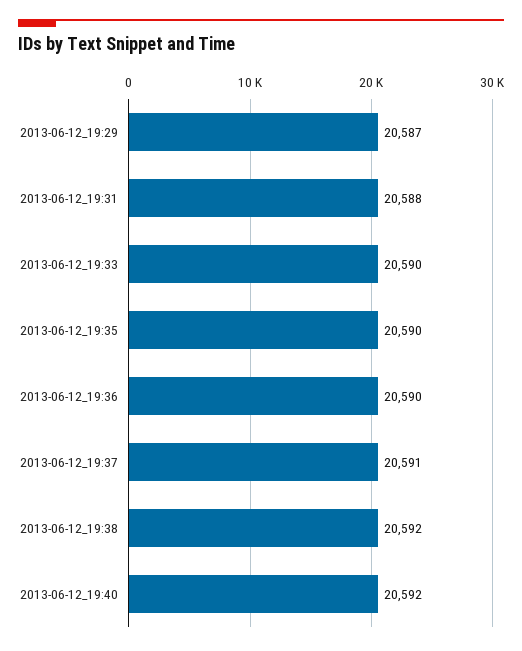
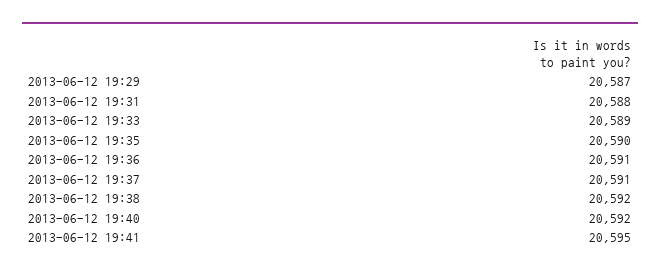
2013-06-12_19:33: 20590 -> 20589
2013-06-12_19:36: 20590 -> 20591
2013-06-12 19:41: none -> 20595

